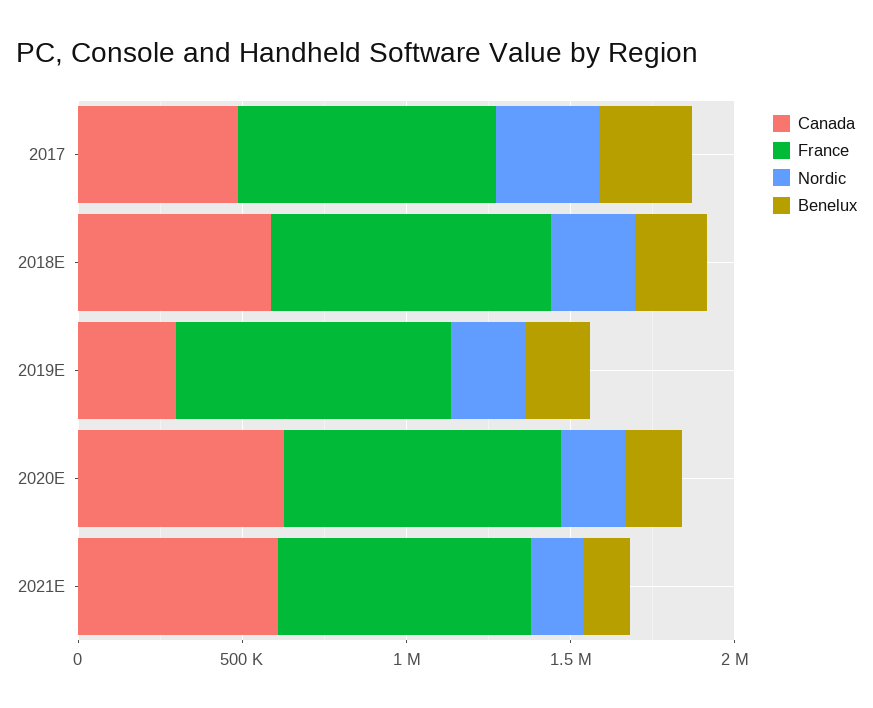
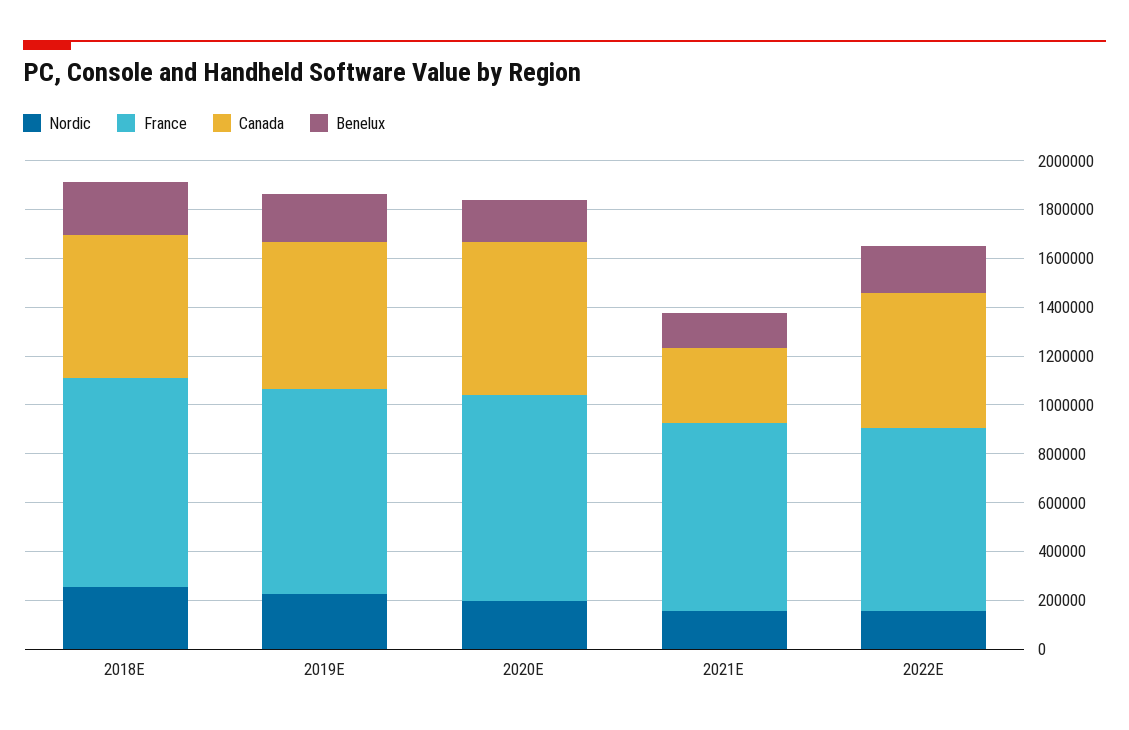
Canada, 2017: 500000 -> none
France, 2017: 800000 -> none
Nordic, 2017: 300000 -> none
Benelux, 2017: 300000 -> none
Canada, 2019E: 300000 -> 600000
Canada, 2021E: 600000 -> 300000
Nordic, 2022E: none -> 150000
France, 2022E: none -> 750000
Canada, 2022E: none -> 550000
Benelux, 2022E: none -> 200000

